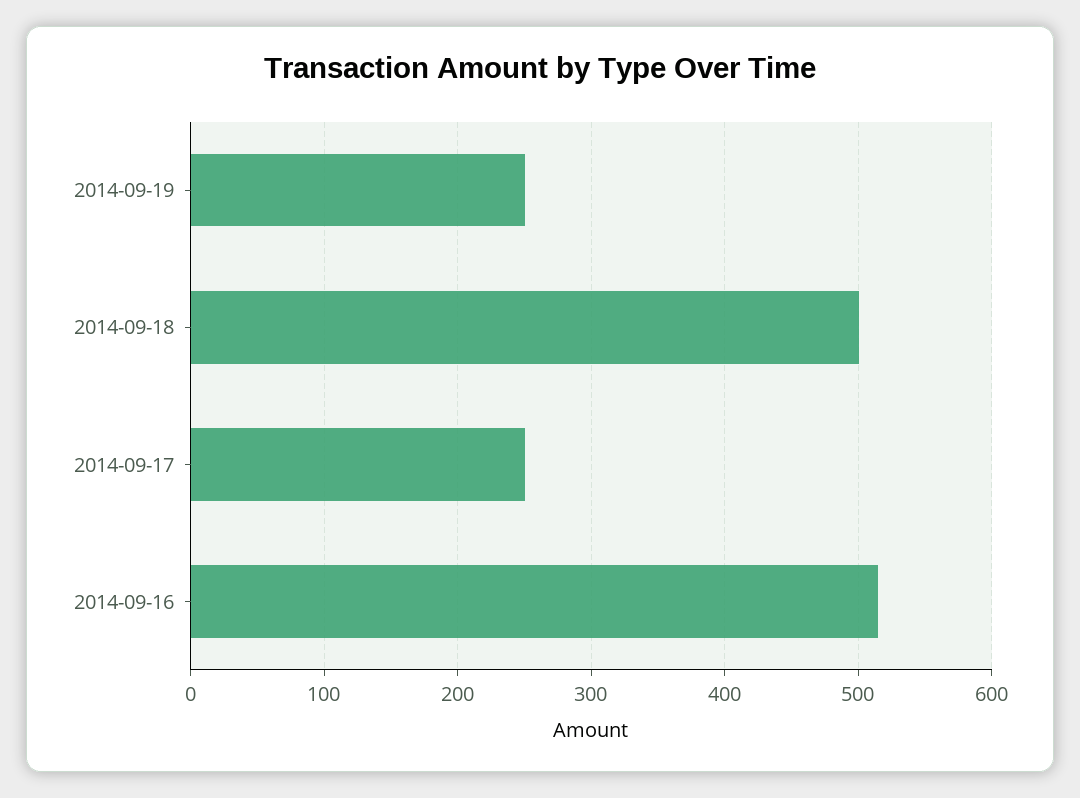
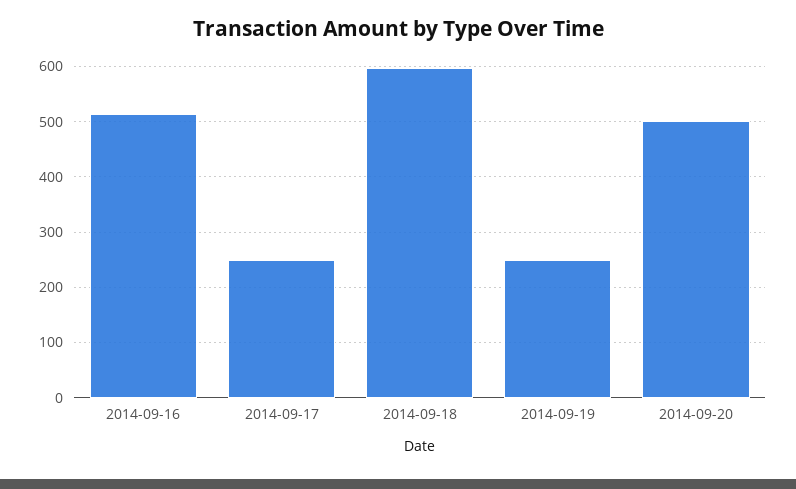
2014-09-18: 500 -> 600
2014-09-20: none -> 500

